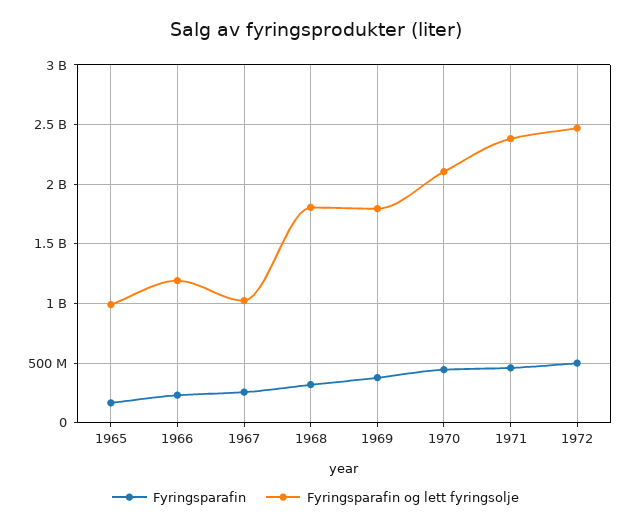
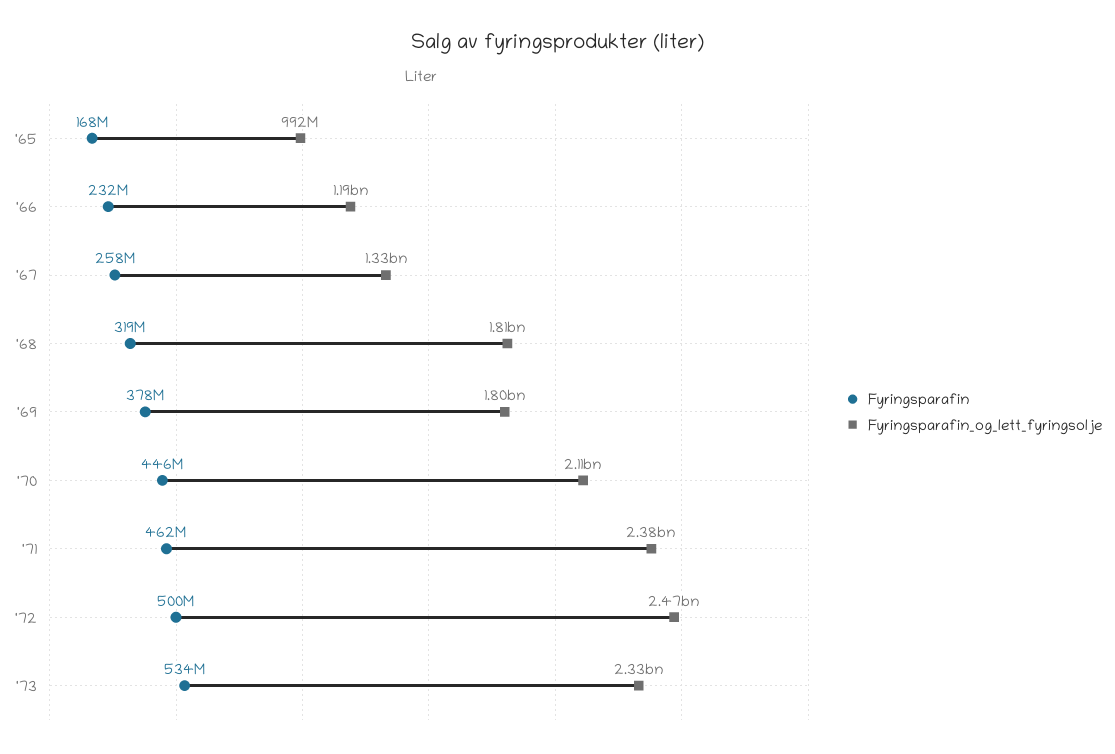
Fyringsparafin og lett fyringsolje, 1967: 1000000000 -> 1330000000
Fyringsparafin, '73: none -> 534000000
Fyringsparafin og lett fyringsolje, '73: none -> 2330000000

